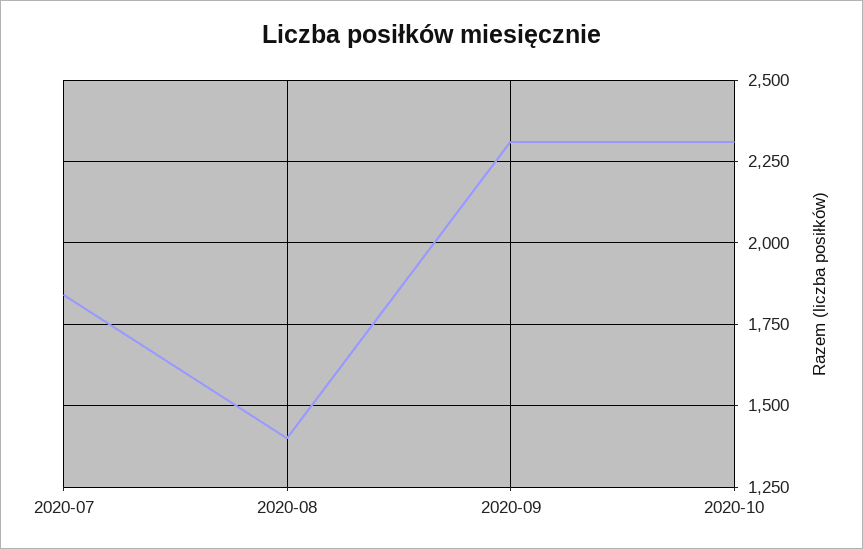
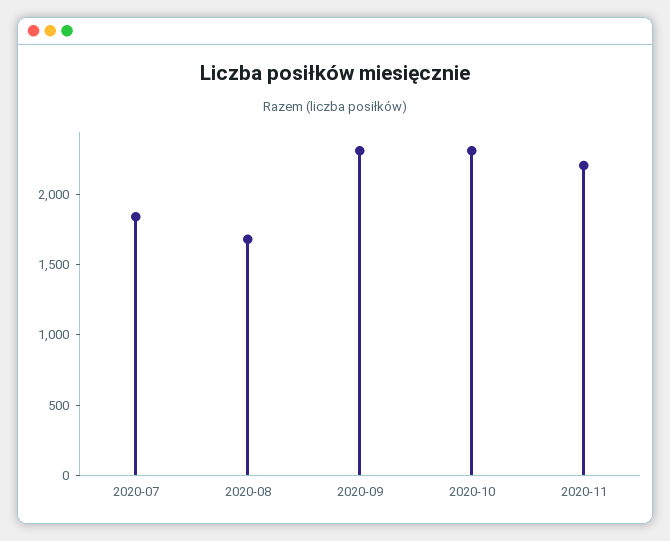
2020-08: 1400 -> 1700
2020-11: none -> 2200

